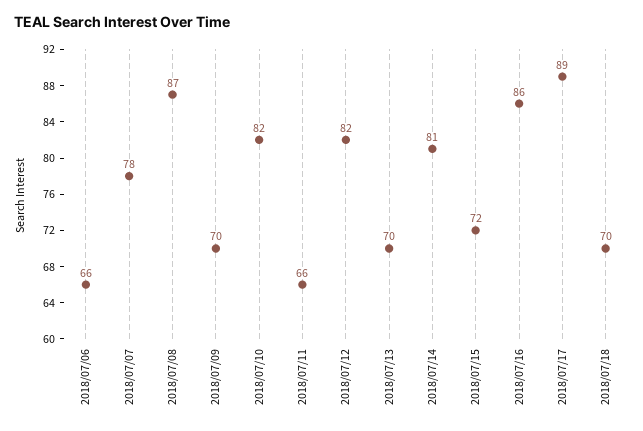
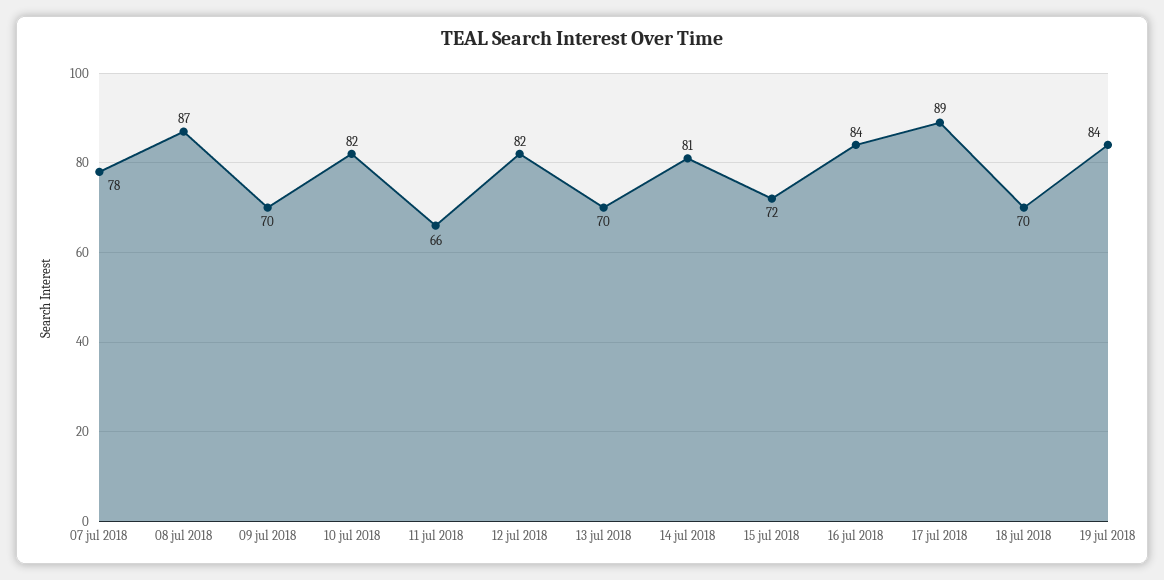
2018/07/06: 66 -> none
2018/07/16: 86 -> 84
19 jul 2018: none -> 84

